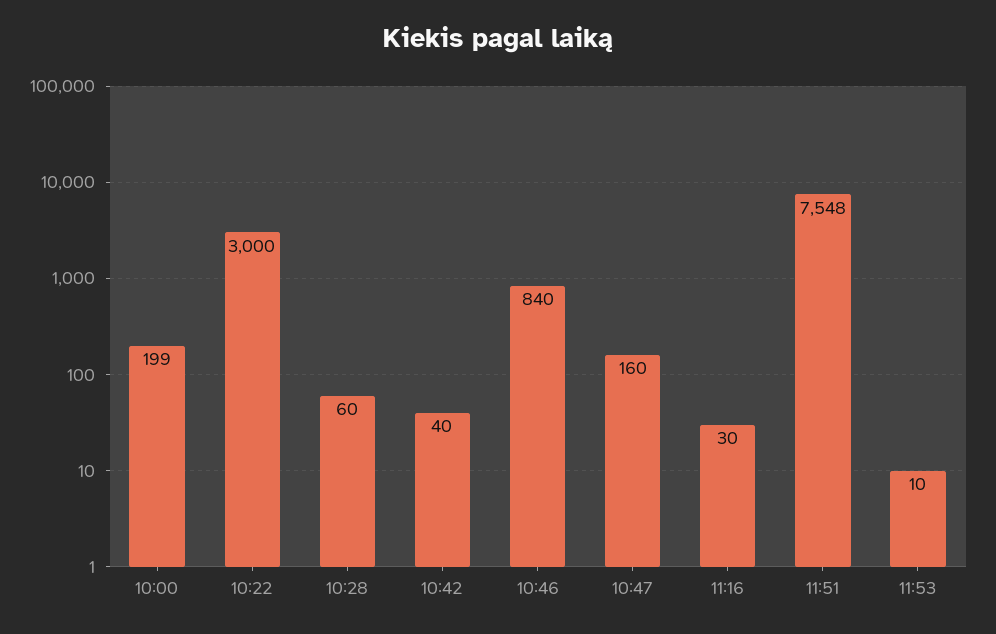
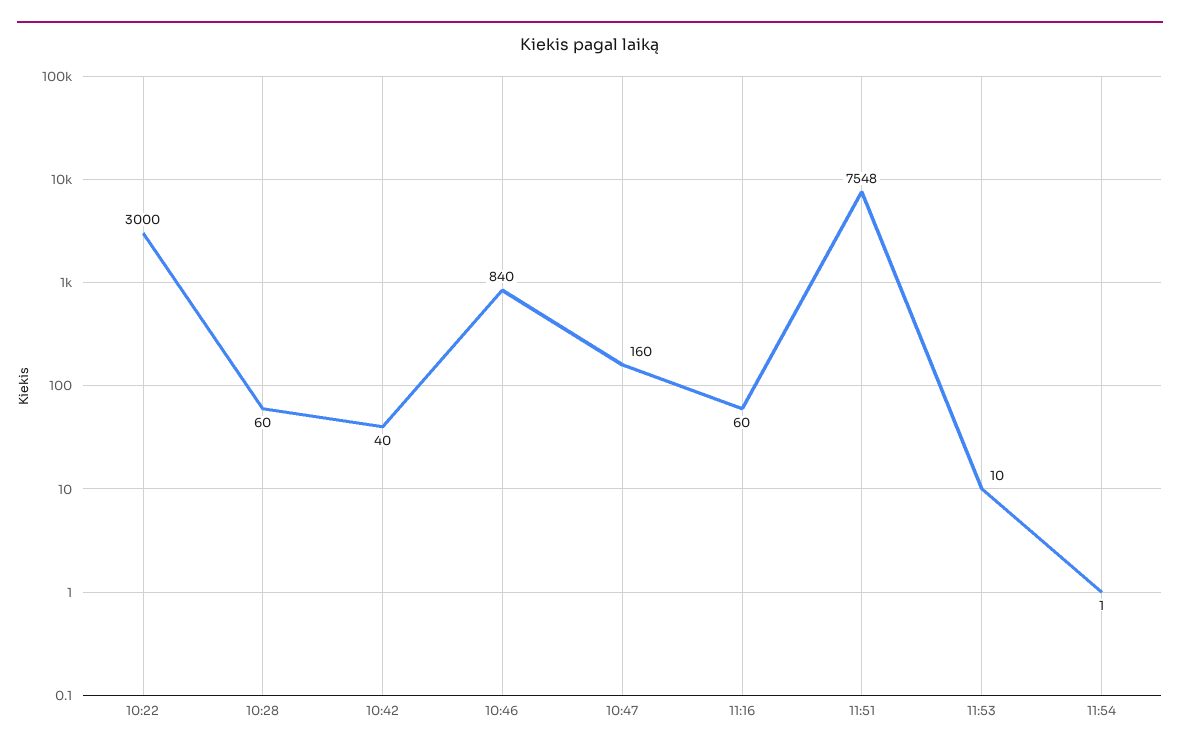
10:00: 199 -> none
11:16: 30 -> 60
11:54: none -> 1

